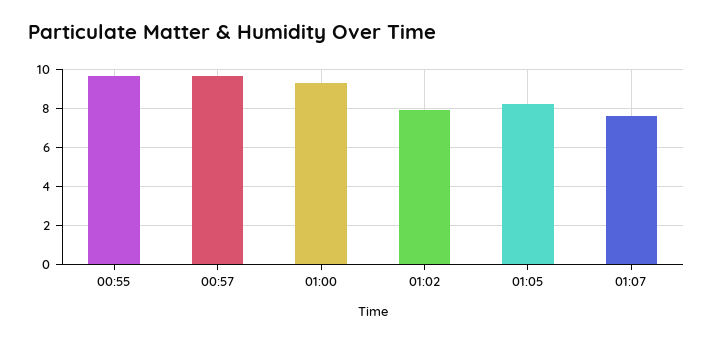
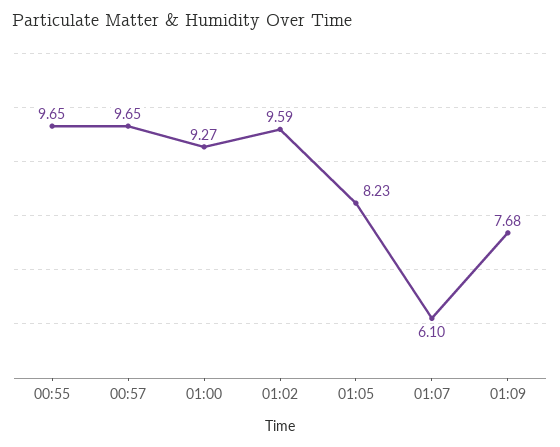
01:02: 8 -> 9.59
01:07: 7.5 -> 6.1
01:09: none -> 7.68

